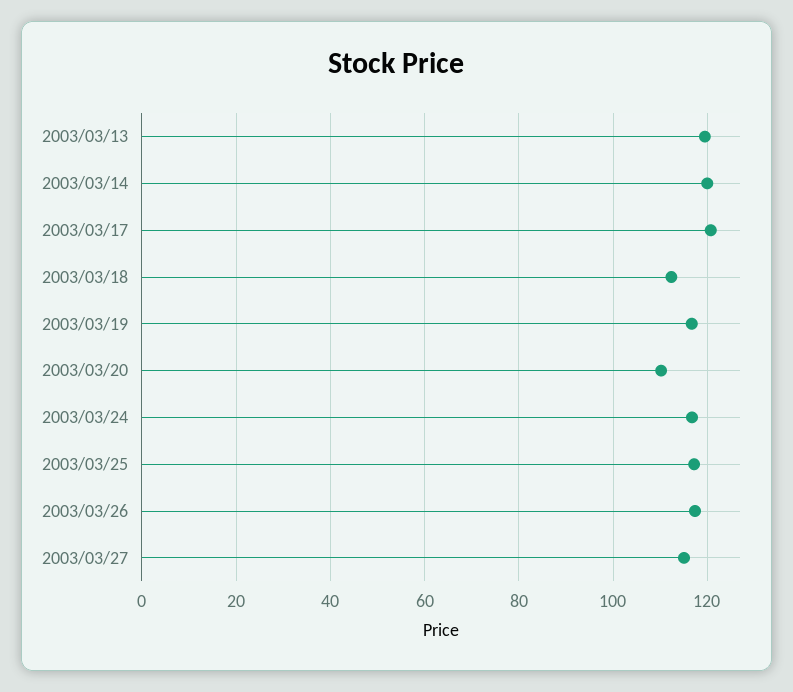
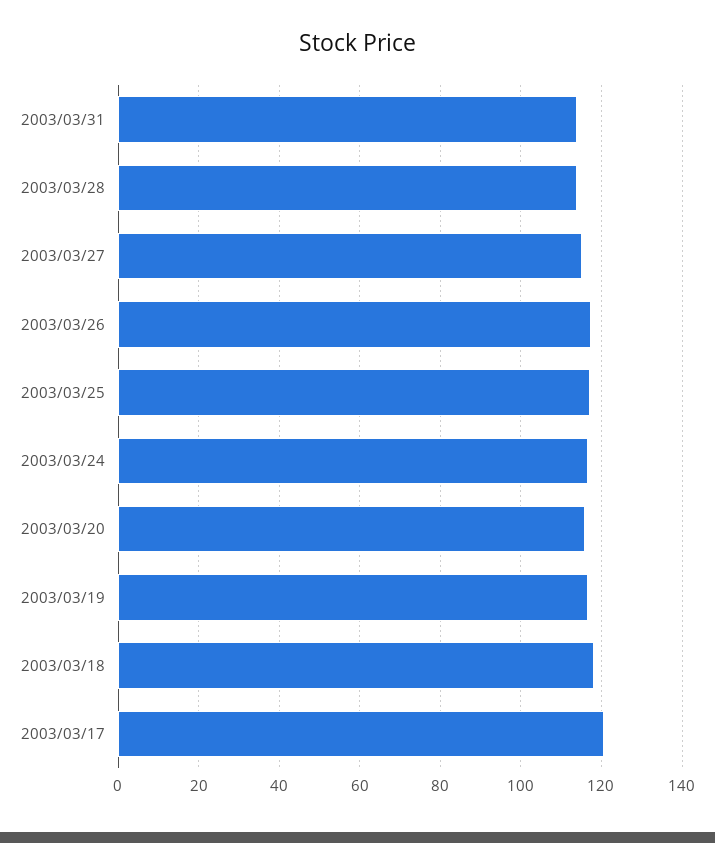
2003/03/13: 120 -> none
2003/03/14: 120 -> none
2003/03/18: 112 -> 118
2003/03/20: 110 -> 116
2003/03/31: none -> 114
2003/03/28: none -> 114

